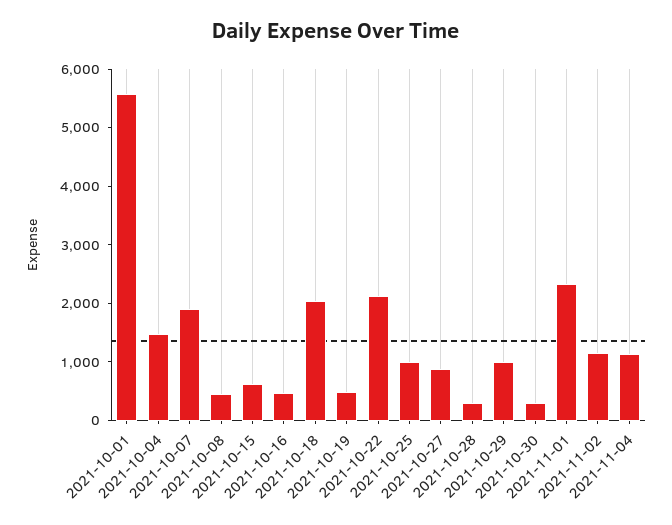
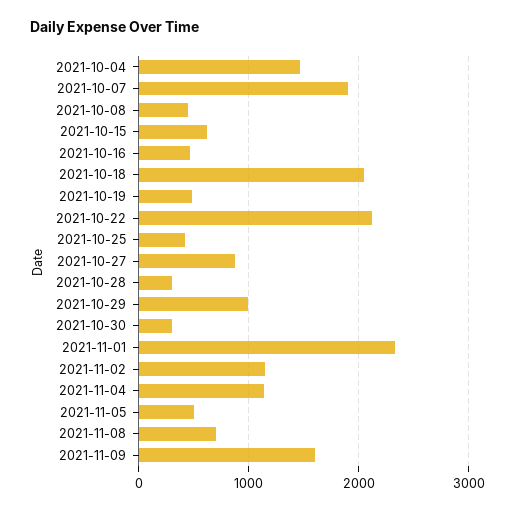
2021-10-01: 5600 -> none
2021-10-25: 1000 -> 400
2021-11-05: none -> 500
2021-11-08: none -> 700
2021-11-09: none -> 1600

